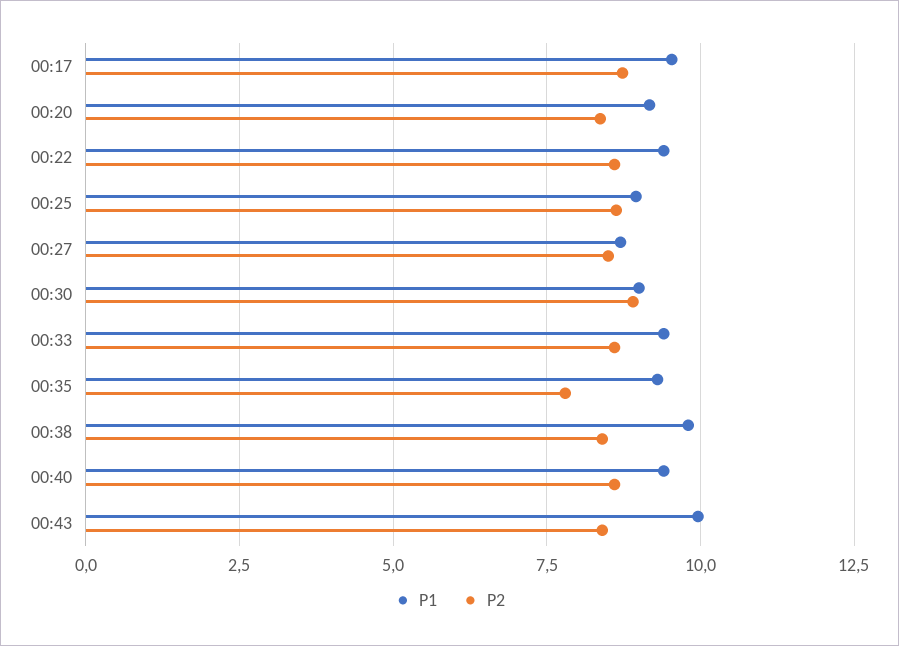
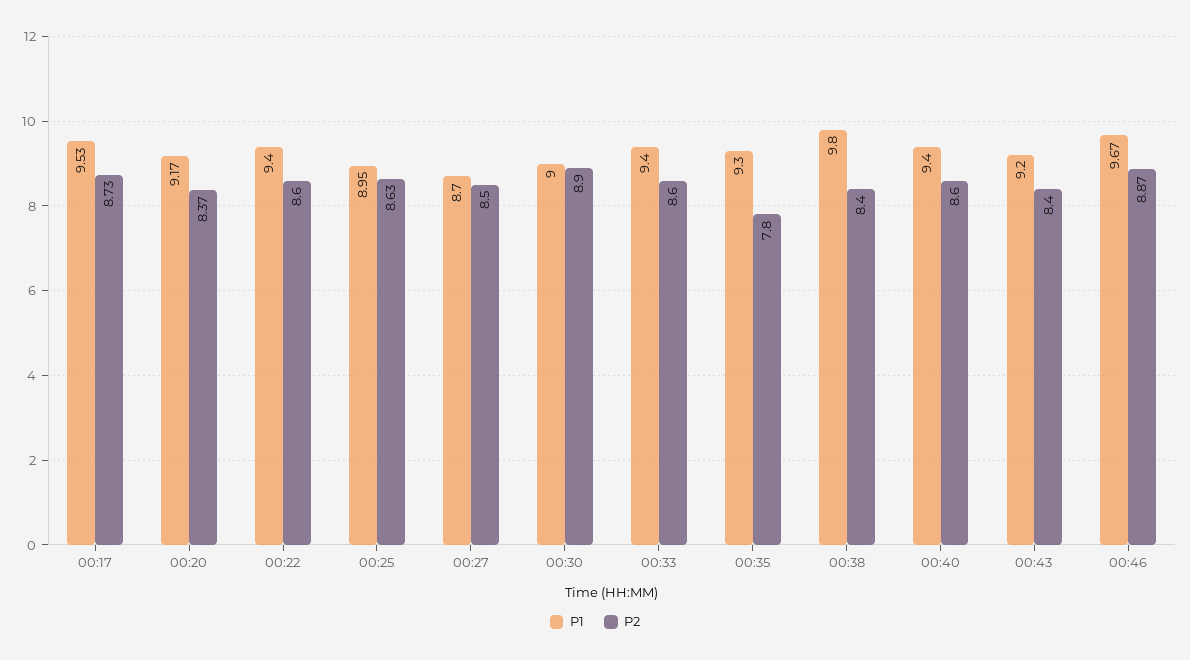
P1, 00:43: 10 -> 9.2
P1, 00:46: none -> 9.67
P2, 00:46: none -> 8.87

